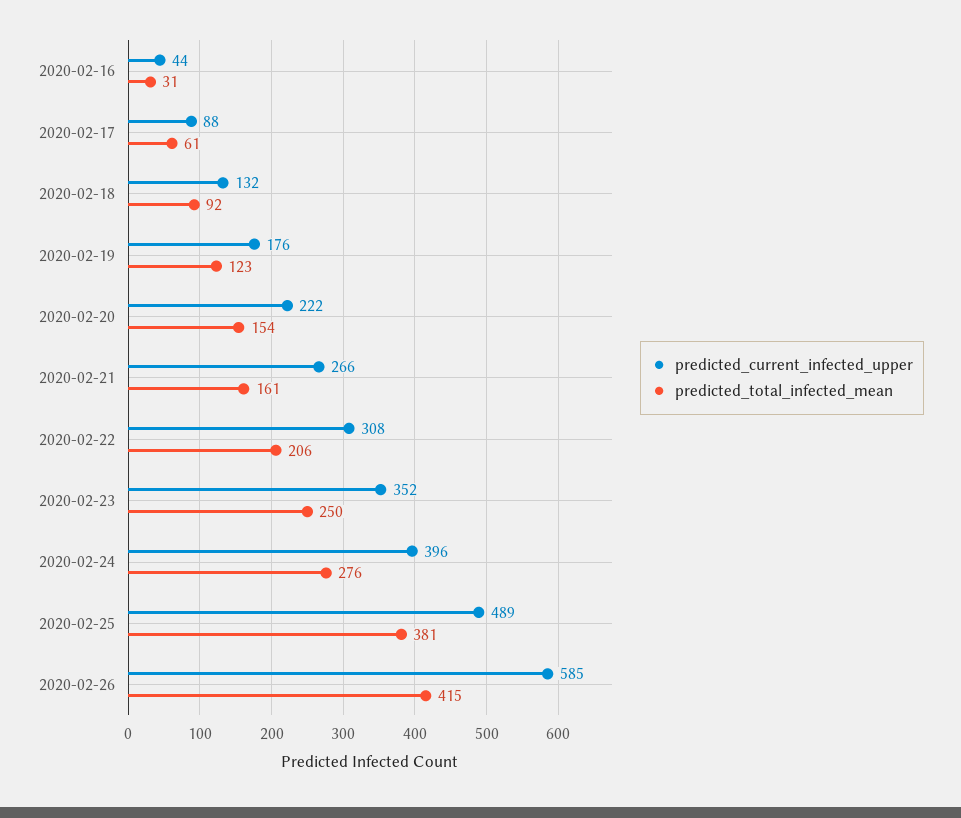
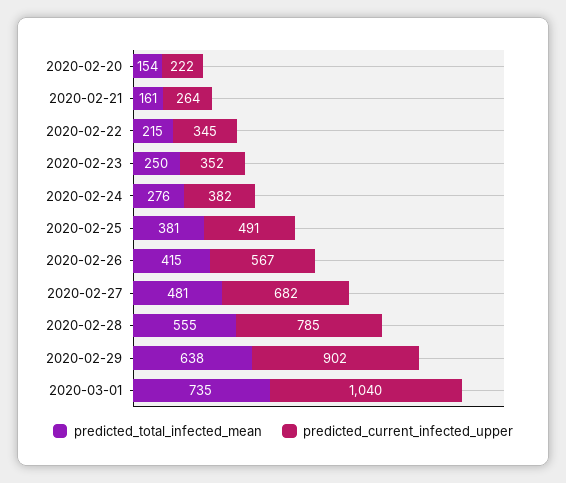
predicted_current_infected_upper, 2020-02-16: 44 -> none
predicted_total_infected_mean, 2020-02-16: 31 -> none
predicted_current_infected_upper, 2020-02-17: 88 -> none
predicted_total_infected_mean, 2020-02-17: 61 -> none
predicted_current_infected_upper, 2020-02-18: 132 -> none
predicted_total_infected_mean, 2020-02-18: 92 -> none
predicted_current_infected_upper, 2020-02-19: 176 -> none
predicted_total_infected_mean, 2020-02-19: 123 -> none
predicted_current_infected_upper, 2020-02-21: 266 -> 264
predicted_current_infected_upper, 2020-02-22: 308 -> 345
predicted_total_infected_mean, 2020-02-22: 206 -> 215
predicted_current_infected_upper, 2020-02-24: 396 -> 382
predicted_current_infected_upper, 2020-02-25: 489 -> 491
predicted_current_infected_upper, 2020-02-26: 585 -> 567
predicted_total_infected_mean, 2020-02-27: none -> 481
predicted_current_infected_upper, 2020-02-27: none -> 682
predicted_total_infected_mean, 2020-02-28: none -> 555
predicted_current_infected_upper, 2020-02-28: none -> 785
predicted_total_infected_mean, 2020-02-29: none -> 638
predicted_current_infected_upper, 2020-02-29: none -> 902
predicted_total_infected_mean, 2020-03-01: none -> 735
predicted_current_infected_upper, 2020-03-01: none -> 1040

